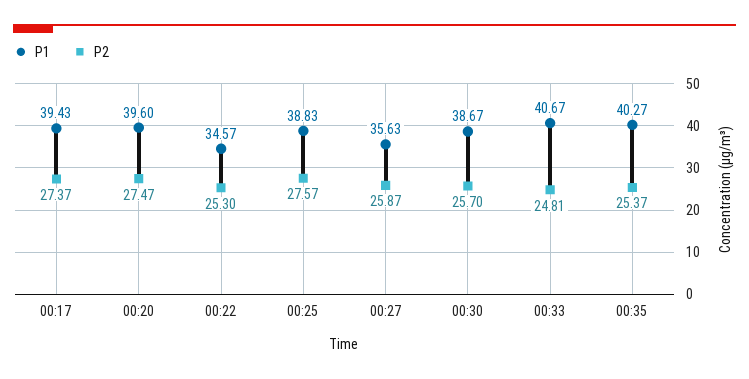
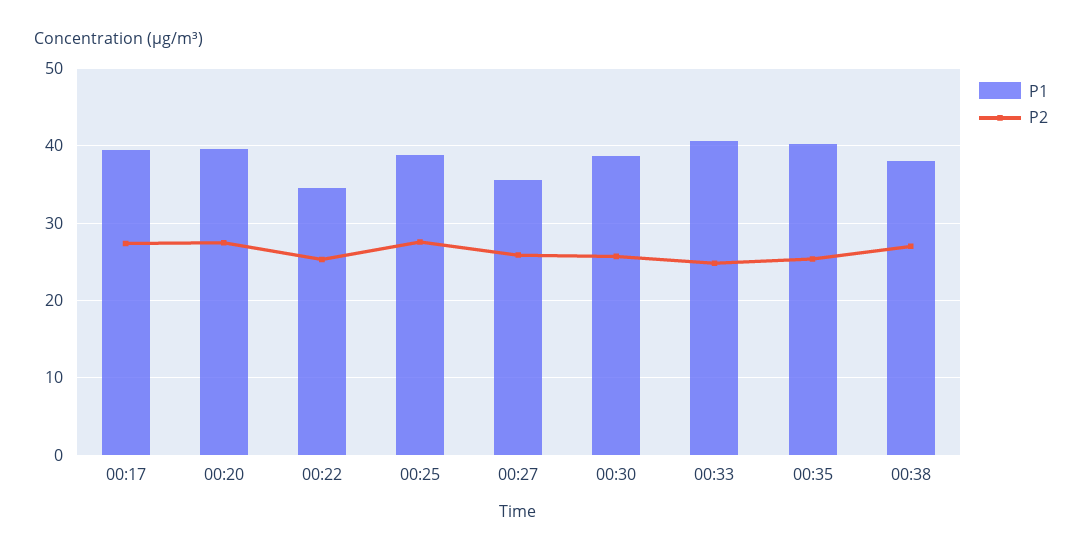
P1, 00:38: none -> 38
P2, 00:38: none -> 27

